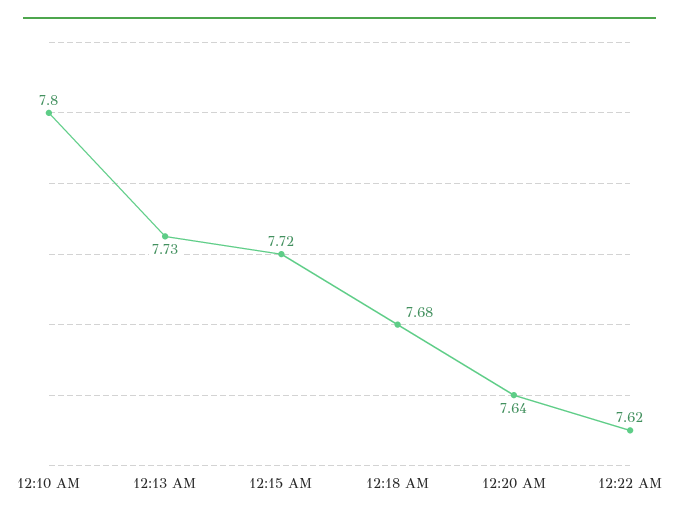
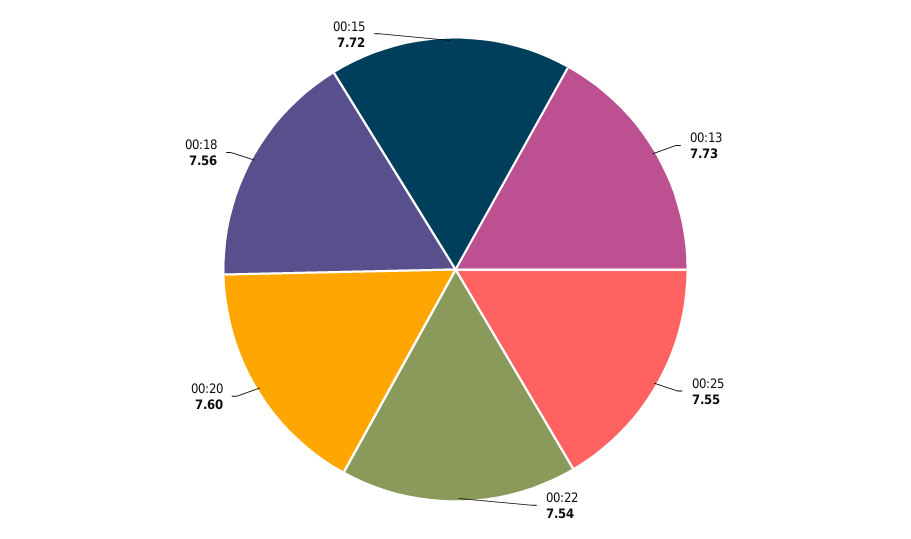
12:10 AM: 7.8 -> none
12:18 AM: 7.68 -> 7.56
12:20 AM: 7.64 -> 7.6
12:22 AM: 7.62 -> 7.54
00:25: none -> 7.55

